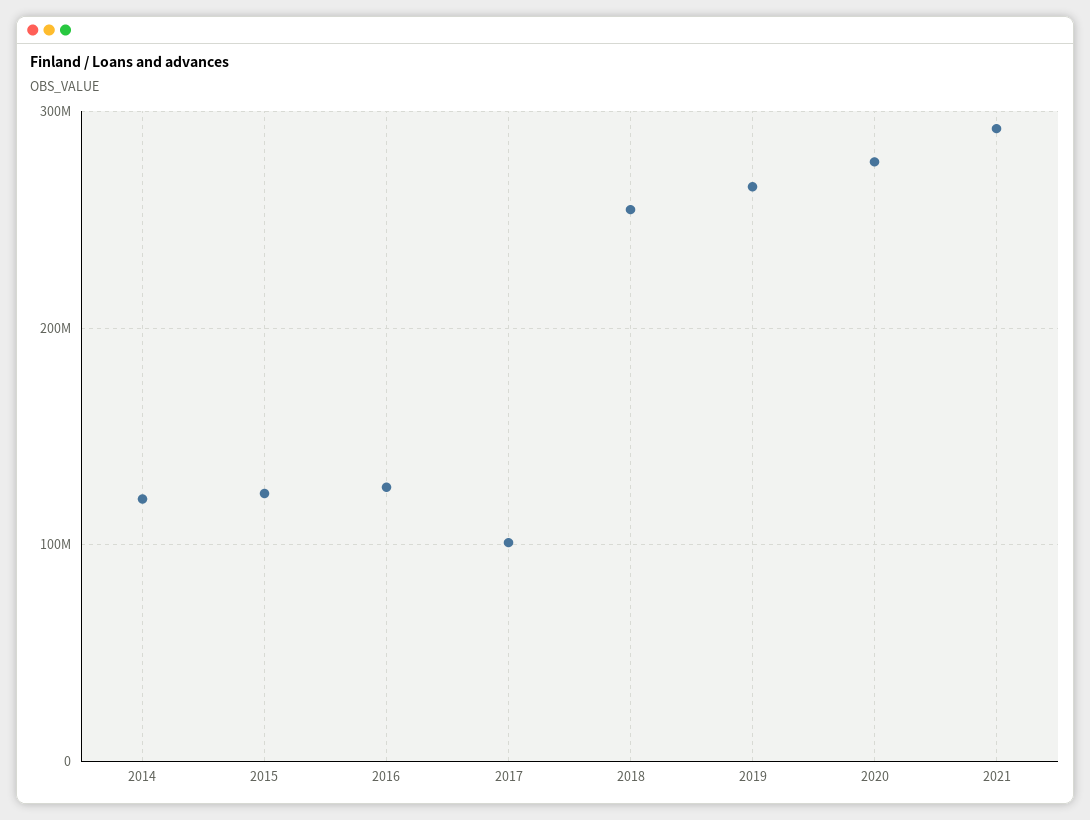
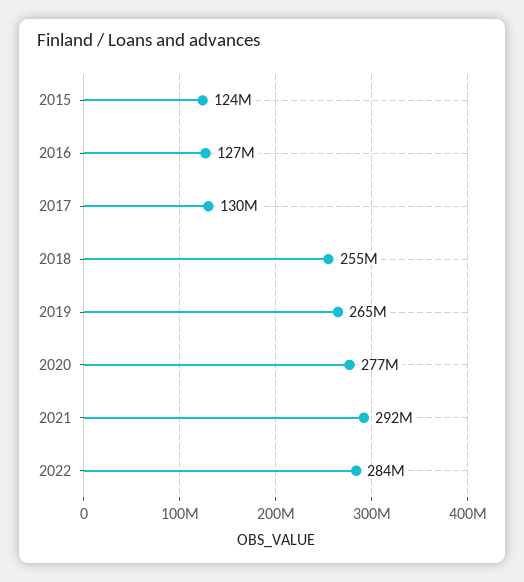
2014: 120000000 -> none
2017: 100000000 -> 130000000
2022: none -> 284000000

